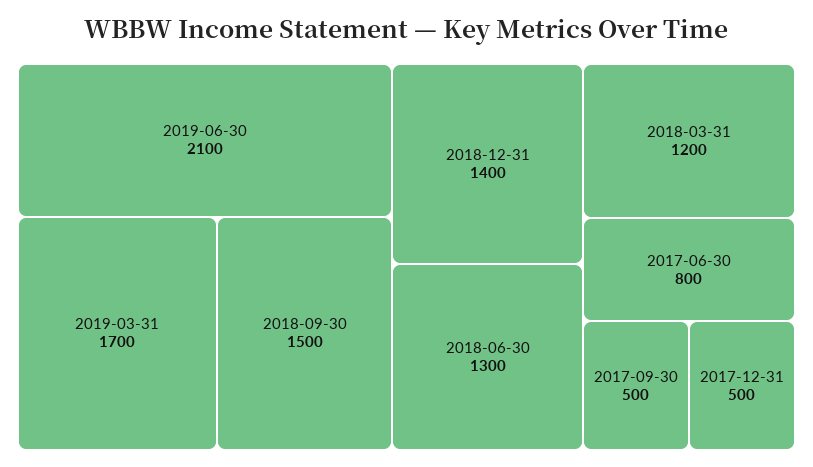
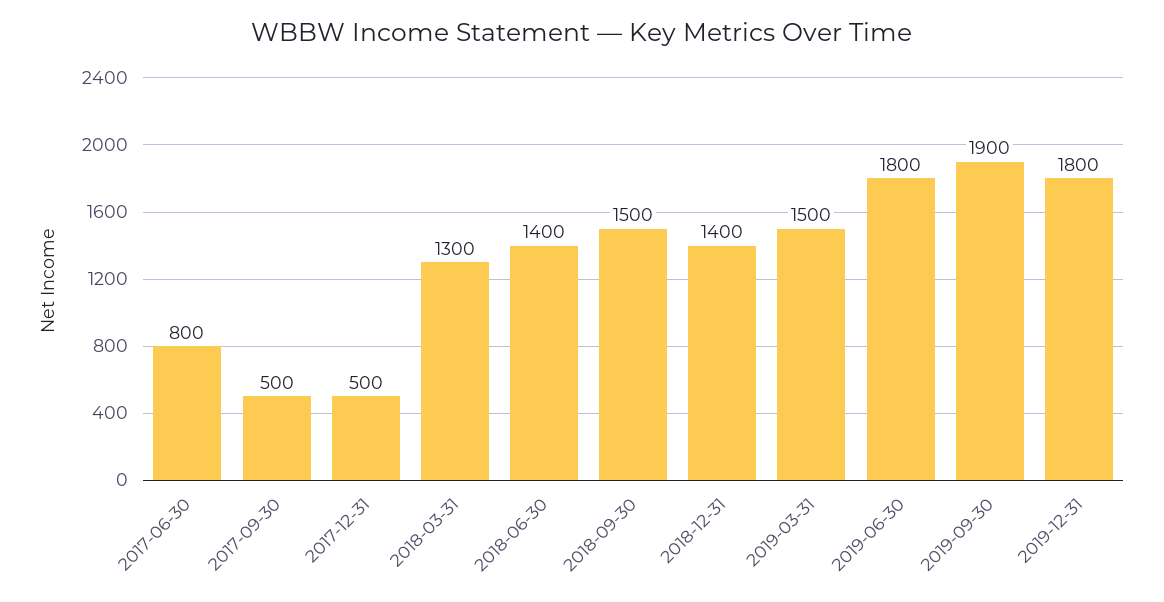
2019-06-30: 2100 -> 1800
2019-03-31: 1700 -> 1500
2018-06-30: 1300 -> 1400
2018-03-31: 1200 -> 1300
2019-09-30: none -> 1900
2019-12-31: none -> 1800

